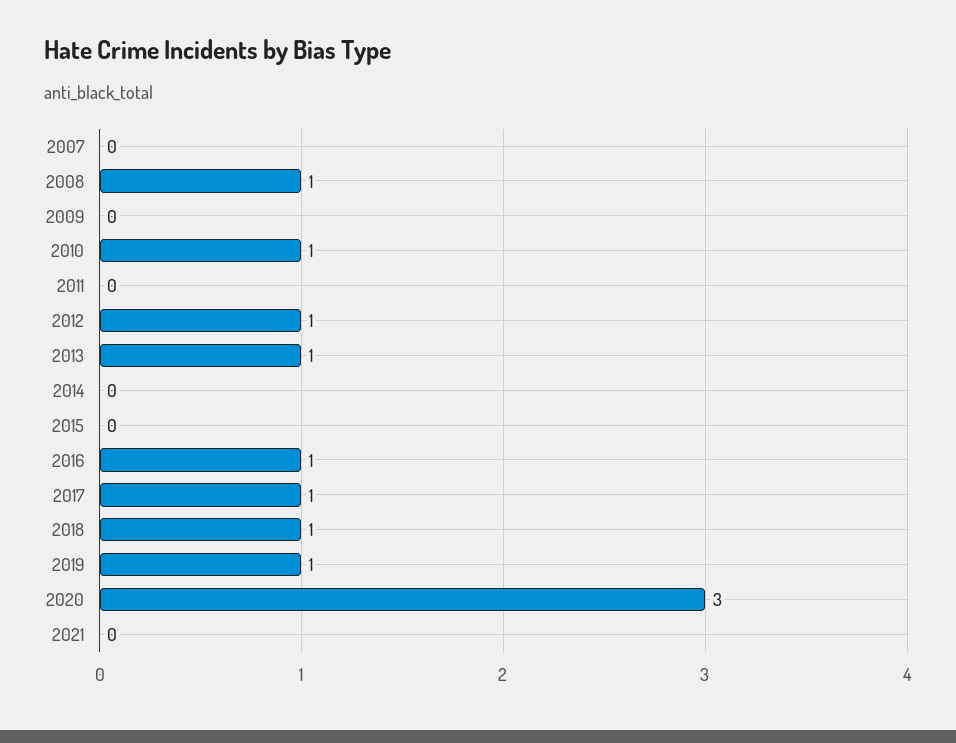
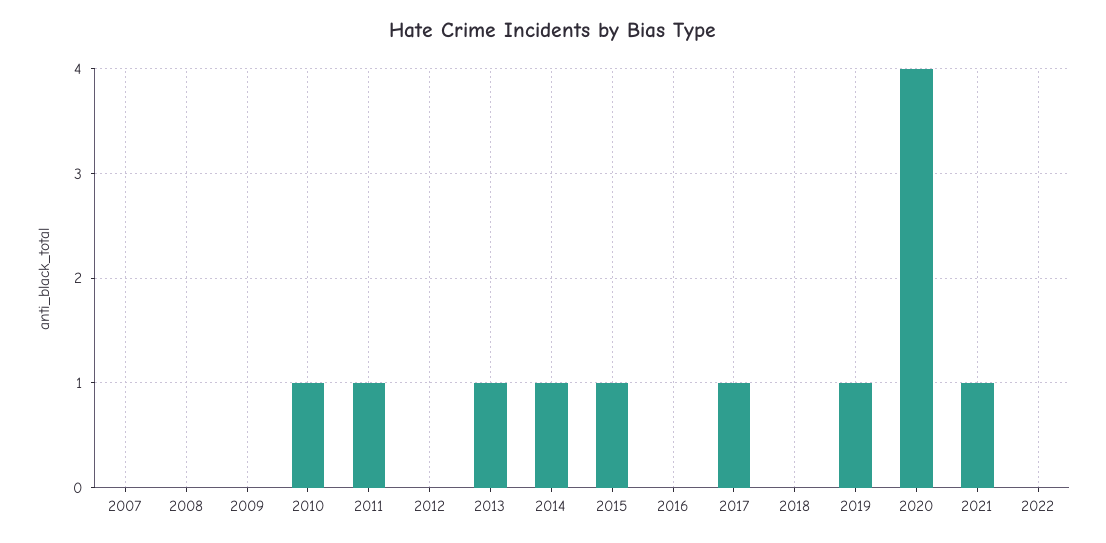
2008: 1 -> 0
2011: 0 -> 1
2012: 1 -> 0
2014: 0 -> 1
2015: 0 -> 1
2016: 1 -> 0
2018: 1 -> 0
2020: 3 -> 4
2021: 0 -> 1
2022: none -> 0

